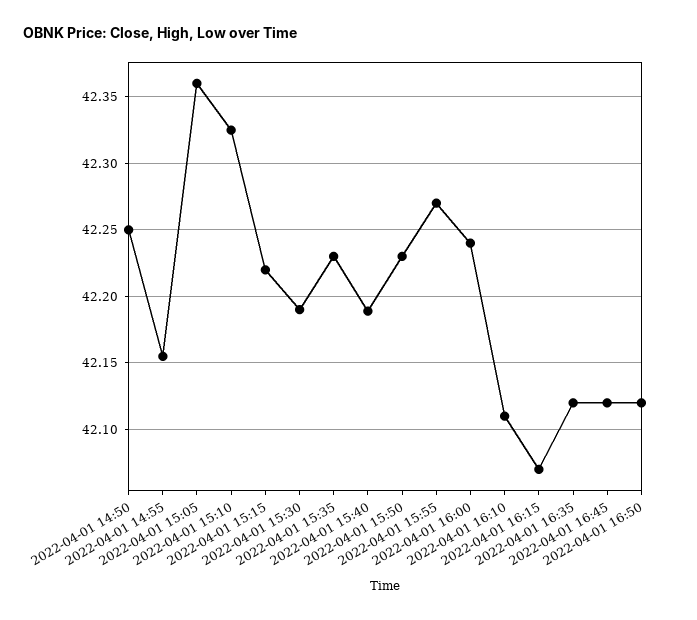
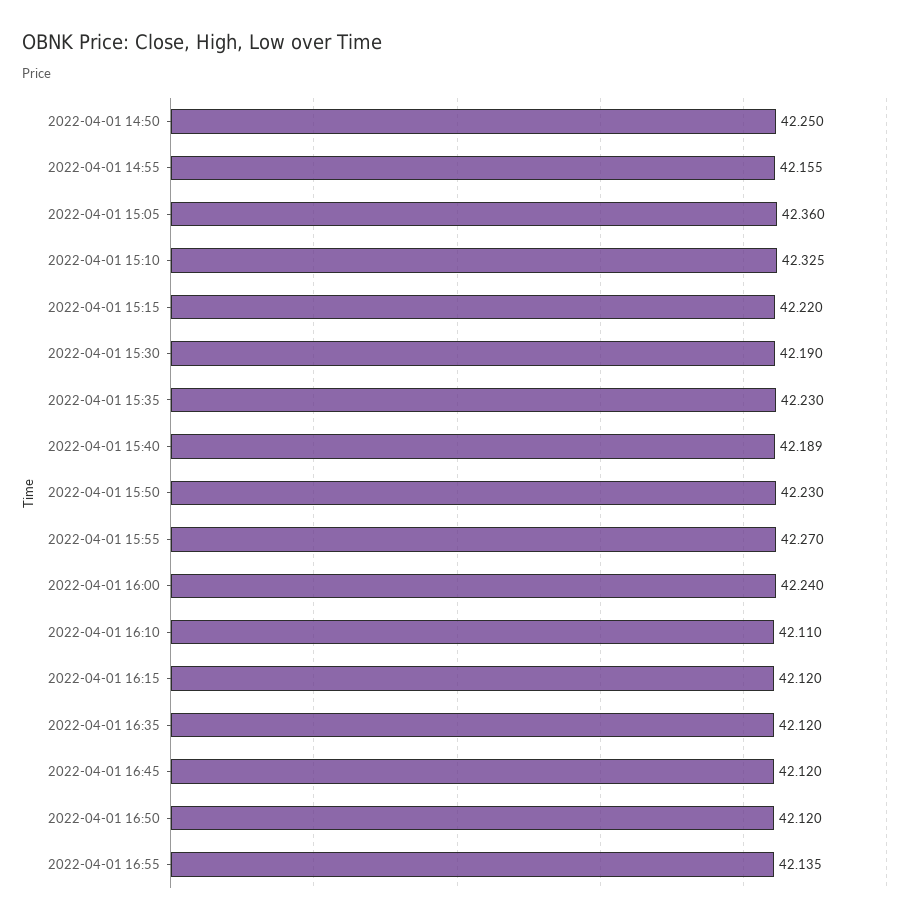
2022-04-01 16:15: 42.07 -> 42.12
2022-04-01 16:55: none -> 42.135

